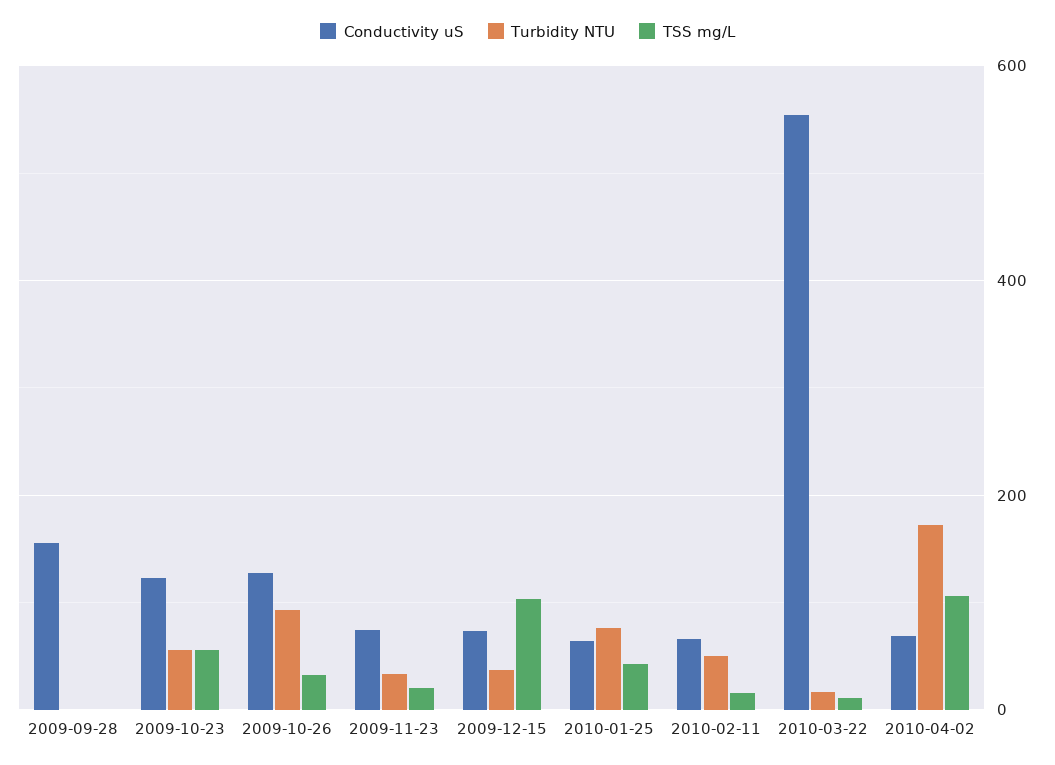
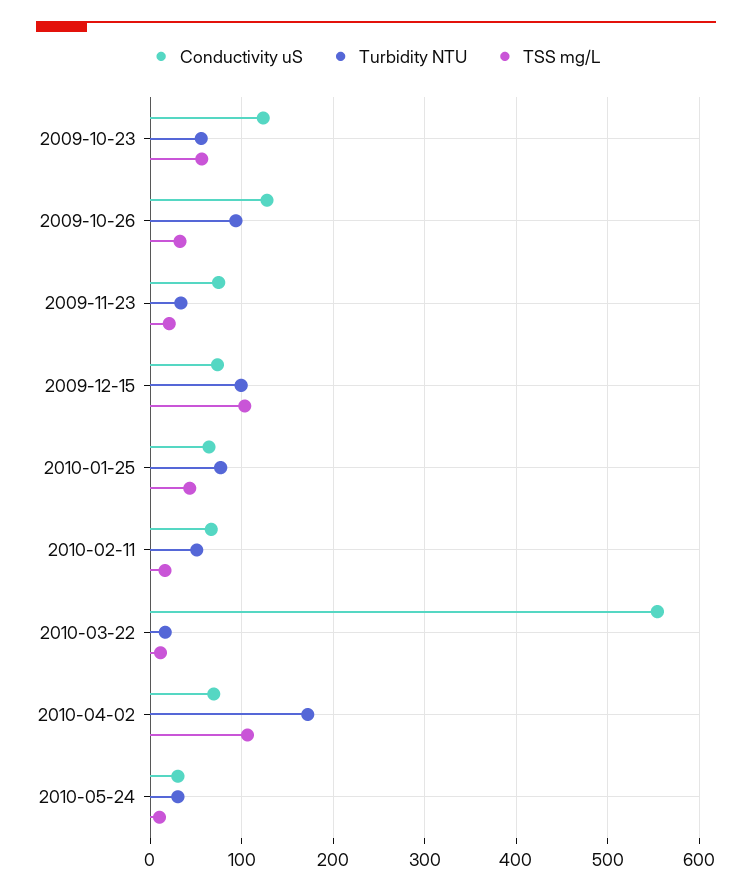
Conductivity uS, 2009-09-28: 160 -> none
Turbidity NTU, 2009-09-28: 0 -> none
TSS mg/L, 2009-09-28: 0 -> none
Turbidity NTU, 2009-12-15: 40 -> 100
Conductivity uS, 2010-05-24: none -> 30
Turbidity NTU, 2010-05-24: none -> 30
TSS mg/L, 2010-05-24: none -> 10

